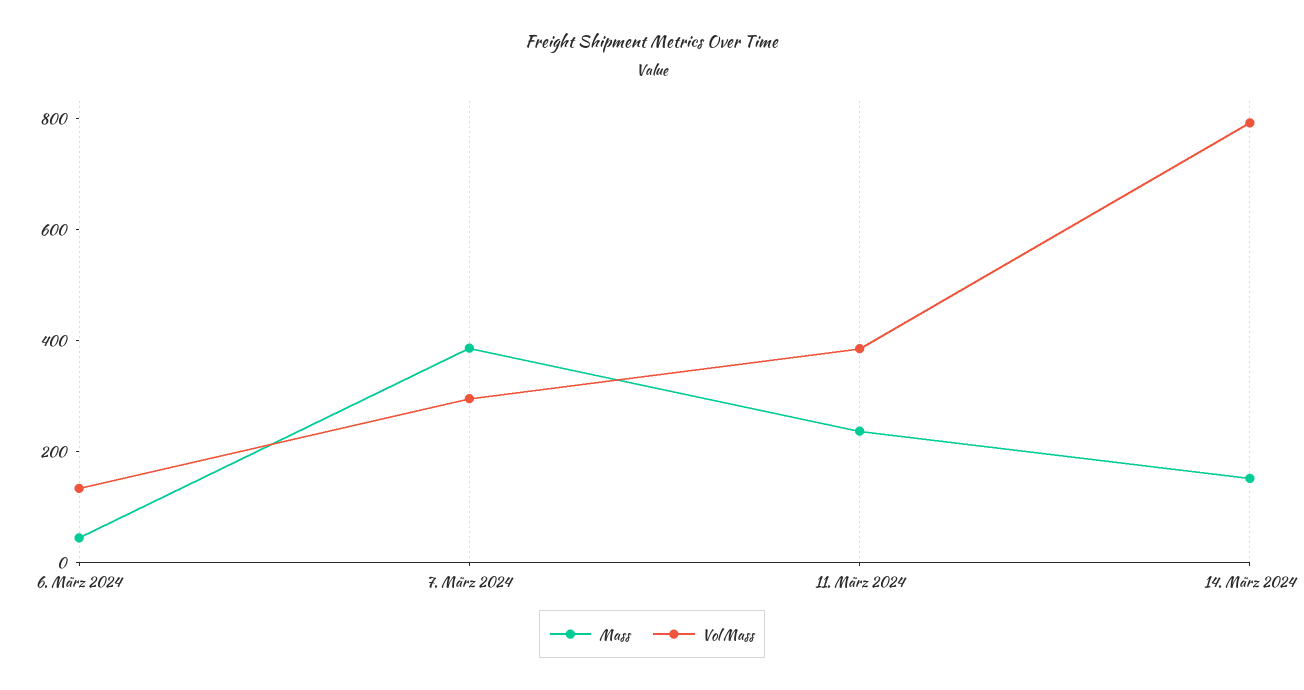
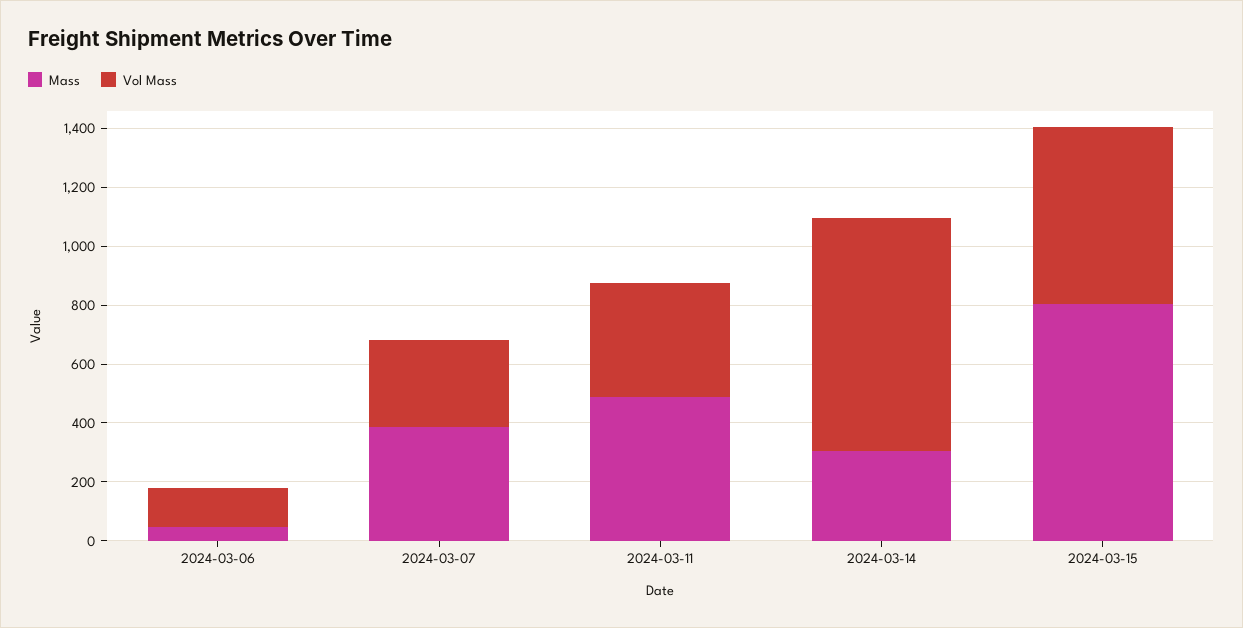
Mass, 11. März 2024: 250 -> 500
Mass, 14. März 2024: 150 -> 300
Mass, 2024-03-15: none -> 800
Vol Mass, 2024-03-15: none -> 600

